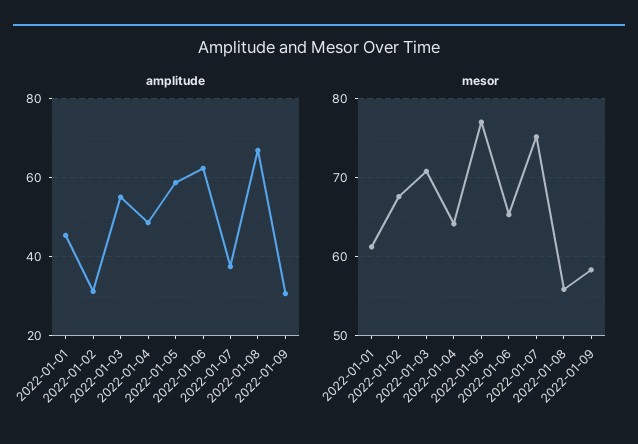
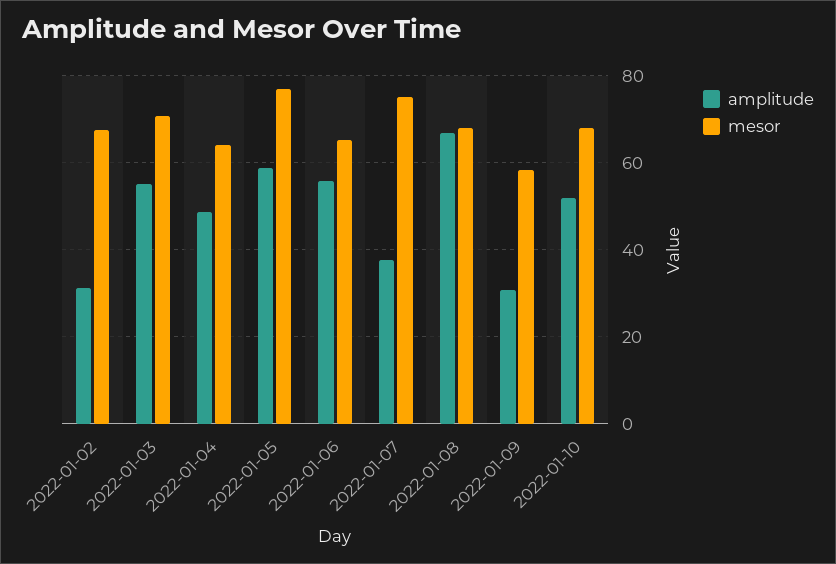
amplitude, 2022-01-01: 46 -> none
amplitude, 2022-01-06: 62 -> 56
mesor, 2022-01-01: 61 -> none
mesor, 2022-01-08: 56 -> 68
amplitude, 2022-01-10: none -> 52
mesor, 2022-01-10: none -> 68

